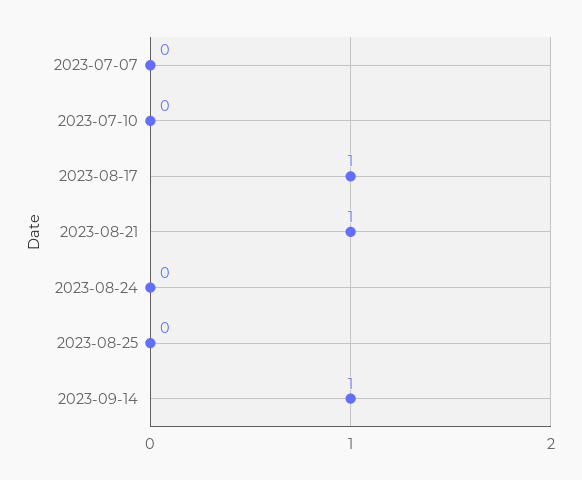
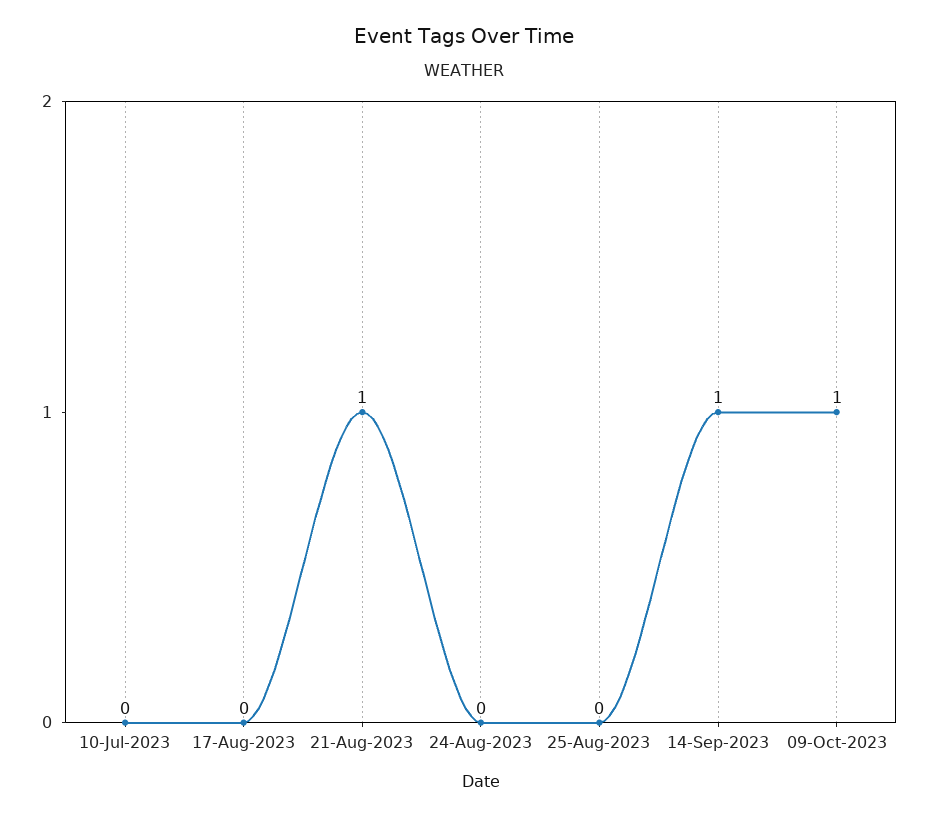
2023-07-07: 0 -> none
2023-08-17: 1 -> 0
09-Oct-2023: none -> 1

